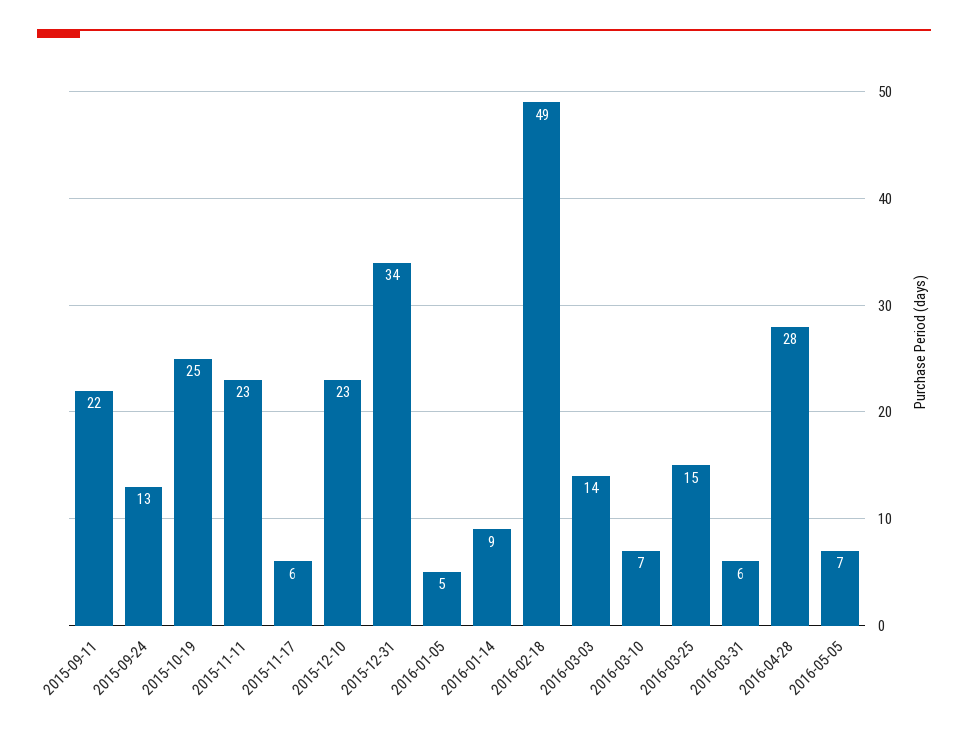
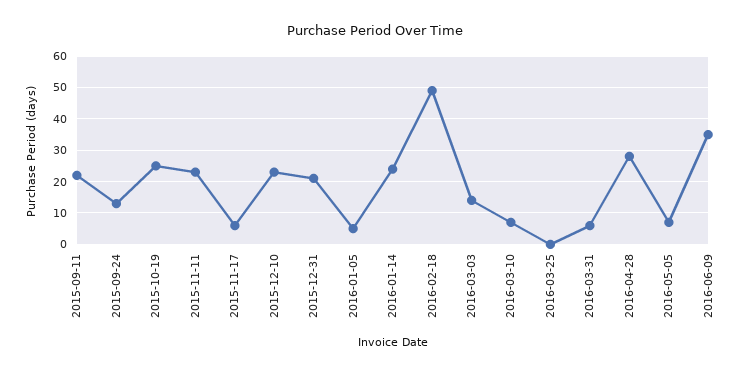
2015-12-31: 34 -> 20
2016-01-14: 9 -> 25
2016-03-25: 15 -> 0
2016-06-09: none -> 35

